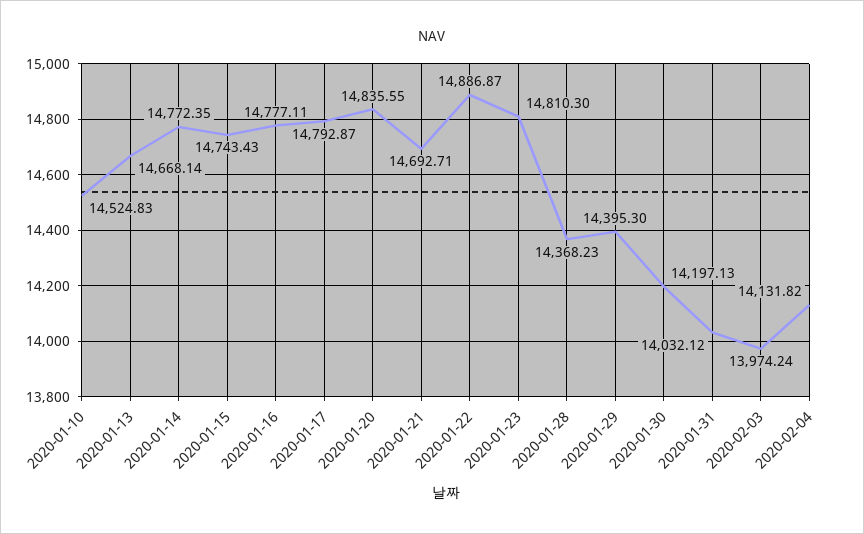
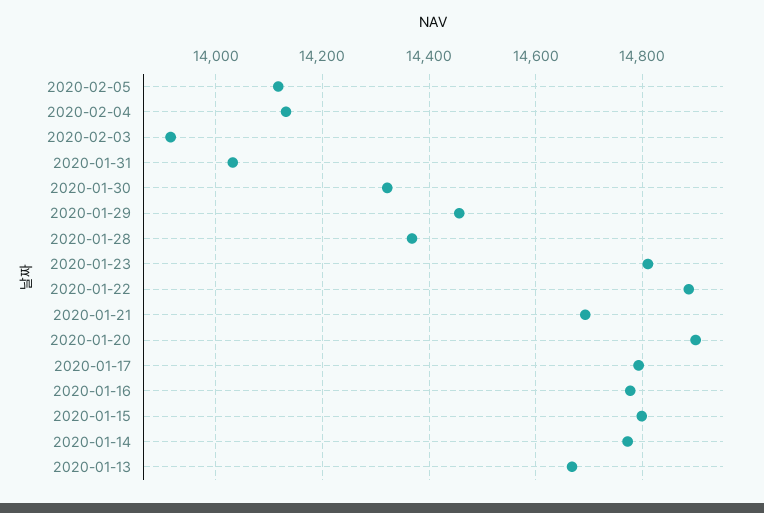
2020-01-10: 14524.83 -> none
2020-01-15: 14743.43 -> 14800
2020-01-20: 14835.55 -> 14900
2020-01-29: 14395.3 -> 14460
2020-01-30: 14197.13 -> 14320
2020-02-03: 13974.24 -> 13920
2020-02-05: none -> 14120

